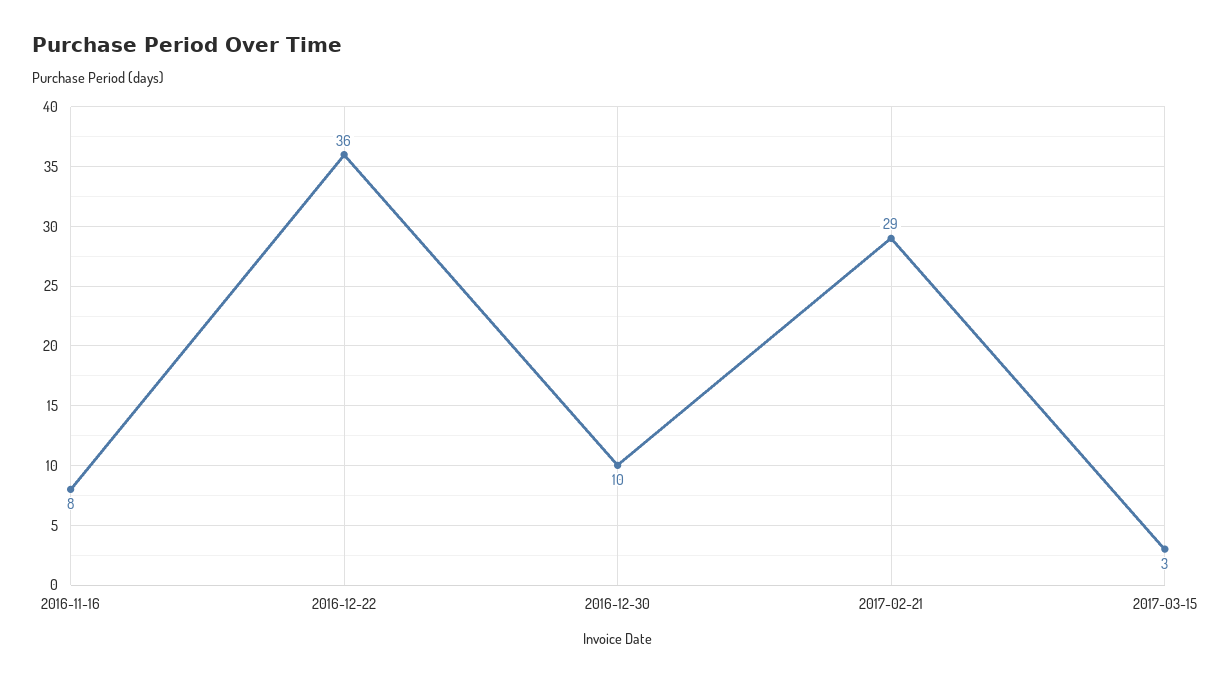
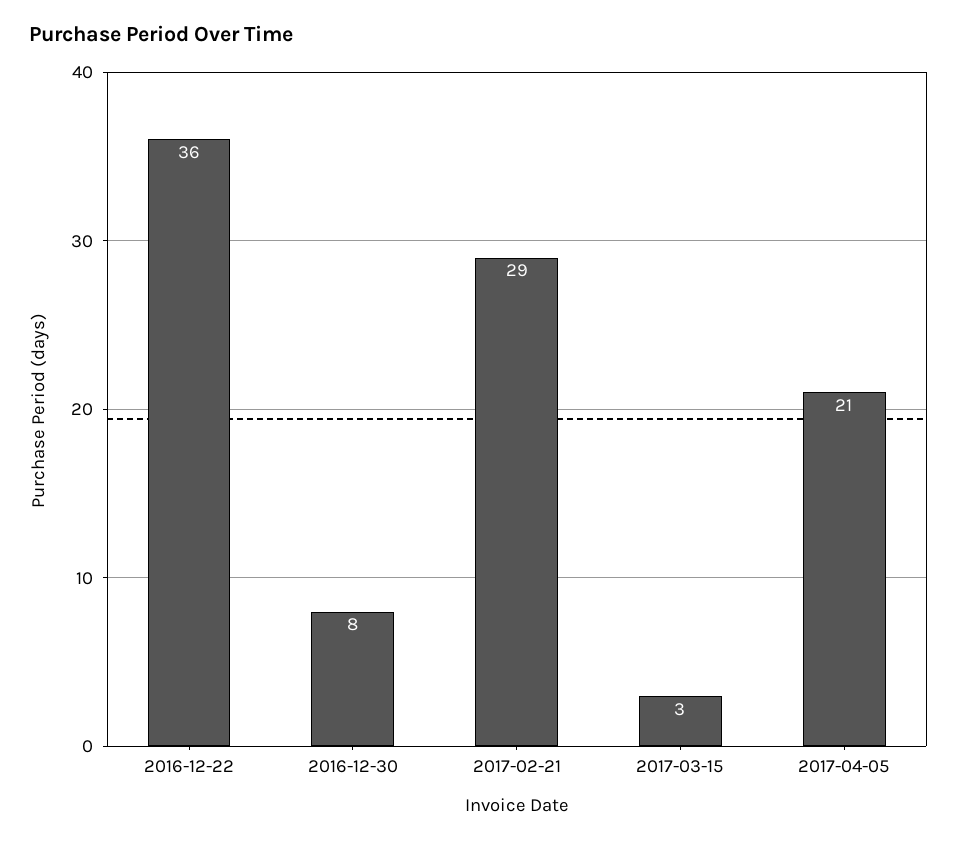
2016-11-16: 8 -> none
2016-12-30: 10 -> 8
2017-04-05: none -> 21

